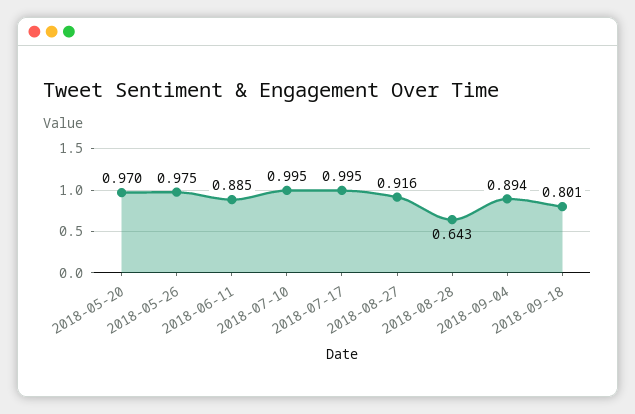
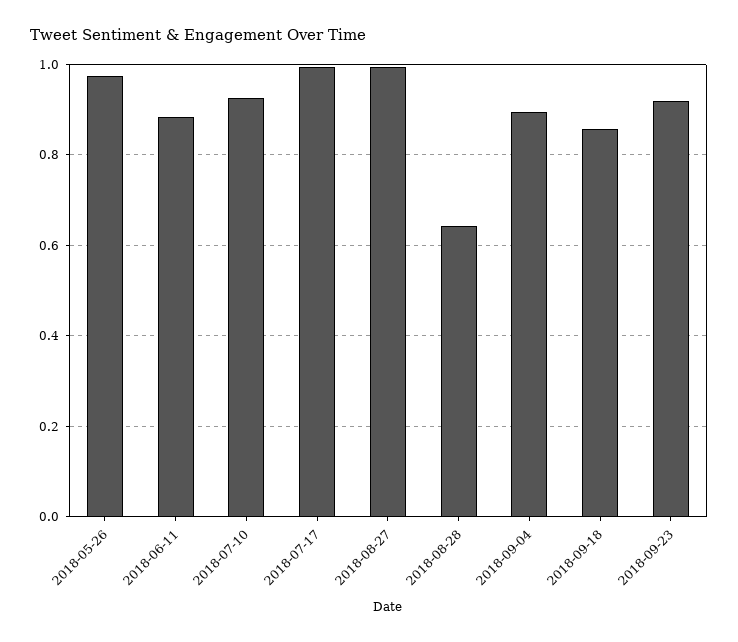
2018-05-20: 0.97 -> none
2018-07-10: 0.995 -> 0.92
2018-08-27: 0.916 -> 1
2018-09-18: 0.801 -> 0.86
2018-09-23: none -> 0.92

